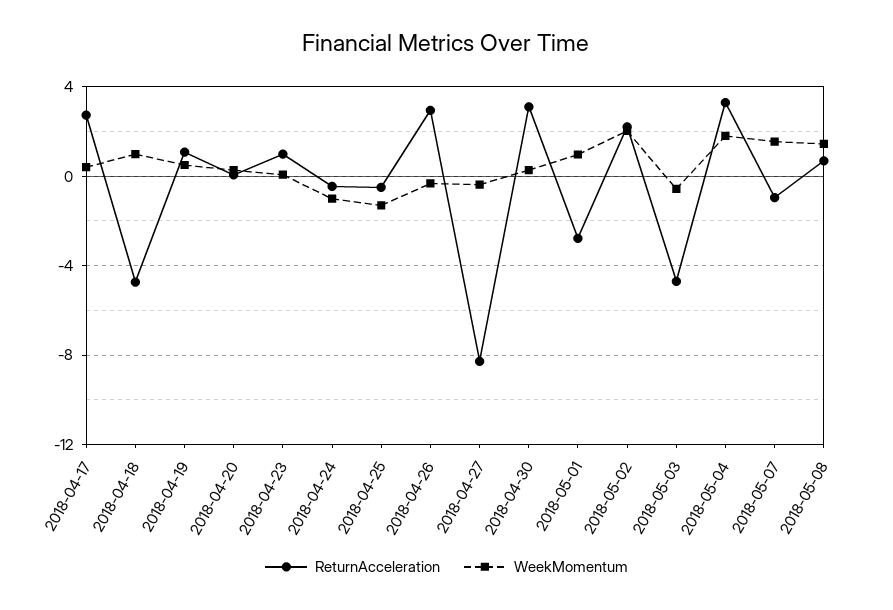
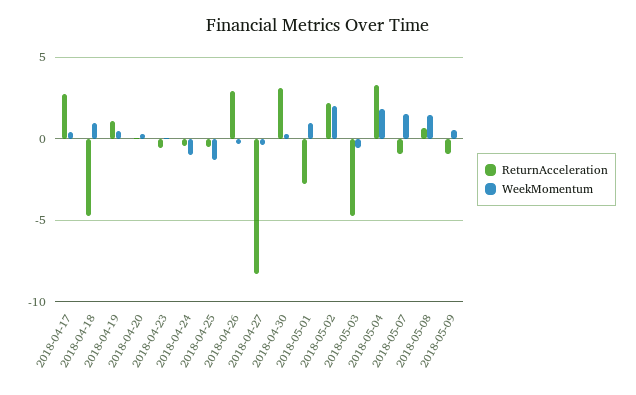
ReturnAcceleration, 2018-04-23: 1 -> -0.5
ReturnAcceleration, 2018-05-09: none -> -1
WeekMomentum, 2018-05-09: none -> 0.5

